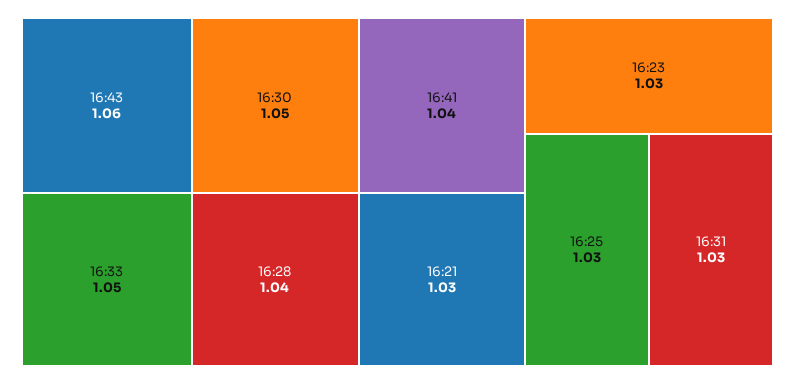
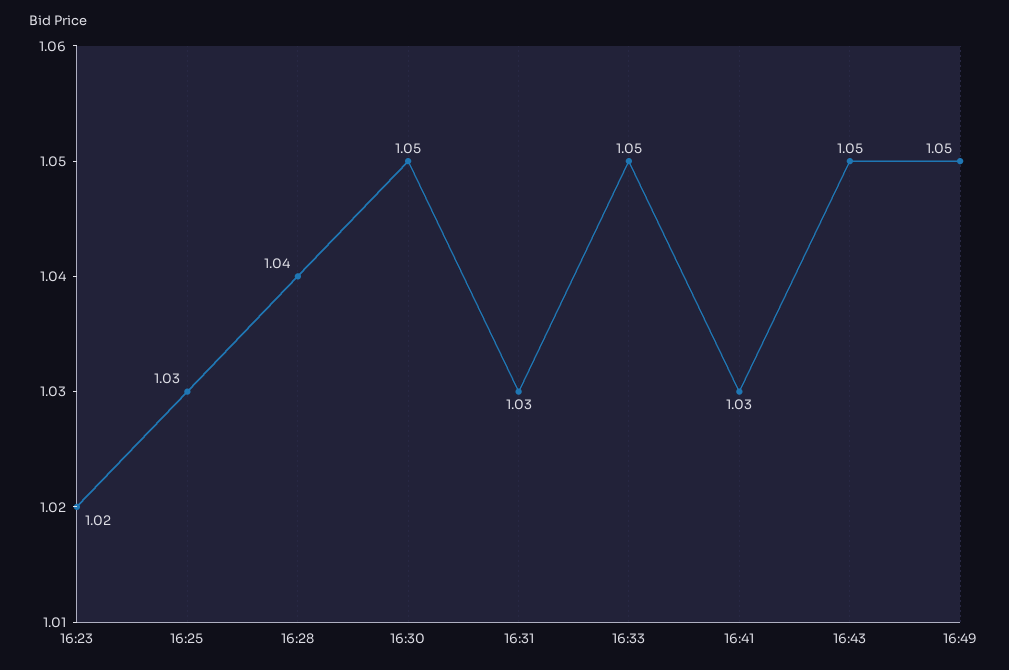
16:43: 1.06 -> 1.05
16:41: 1.04 -> 1.03
16:21: 1.03 -> none
16:23: 1.03 -> 1.02
16:49: none -> 1.05

